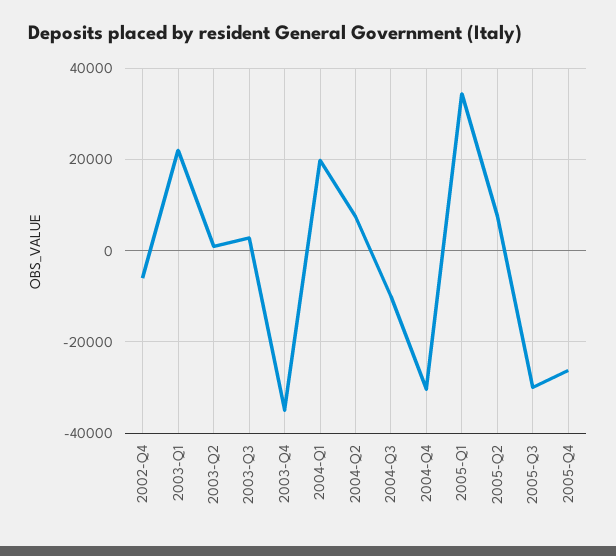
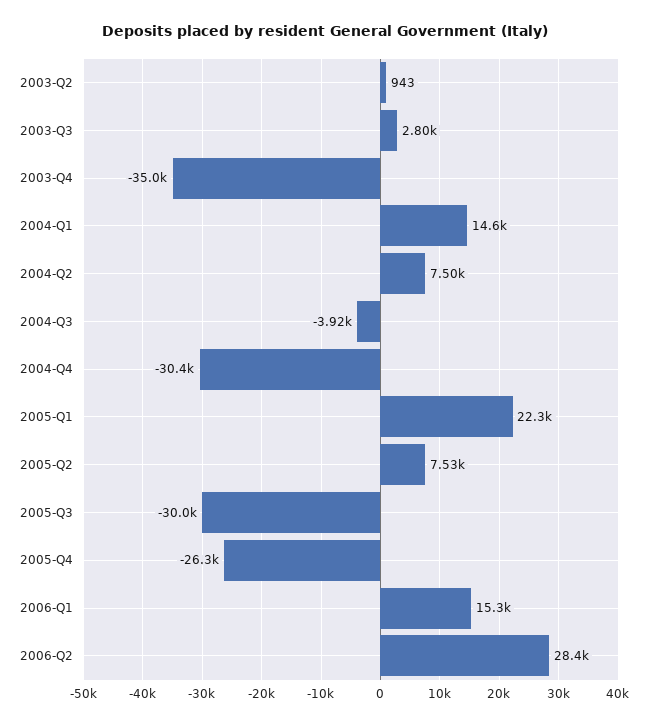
2002-Q4: -6000 -> none
2003-Q1: 22000 -> none
2004-Q1: 20000 -> 14600
2004-Q3: -10000 -> -3920
2005-Q1: 34000 -> 22300
2006-Q1: none -> 15300
2006-Q2: none -> 28400

